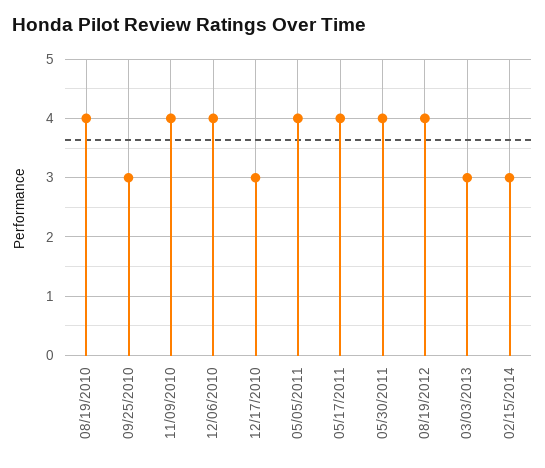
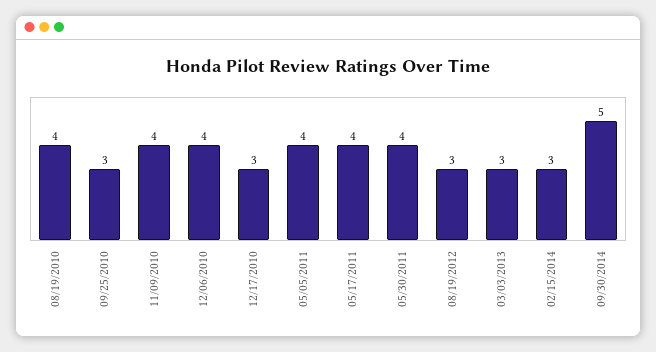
08/19/2012: 4 -> 3
09/30/2014: none -> 5

